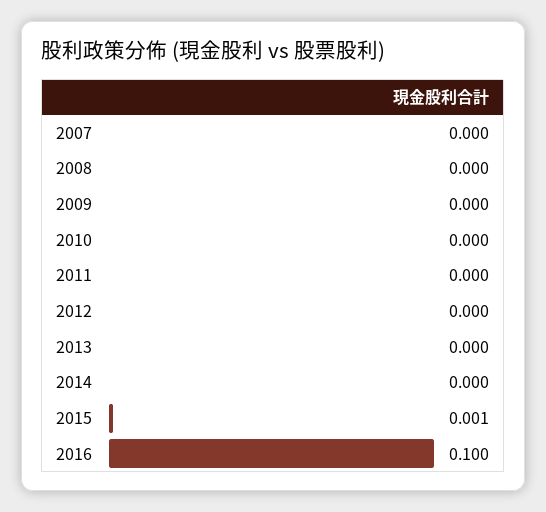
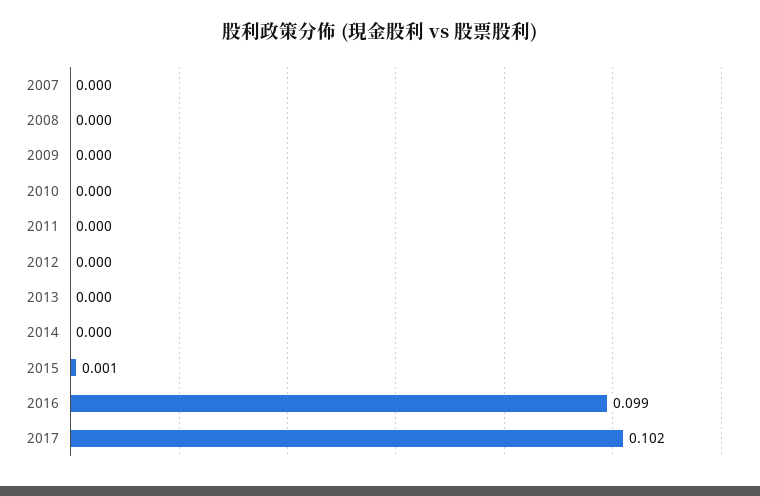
2016: 0.1 -> 0.099
2017: none -> 0.102

